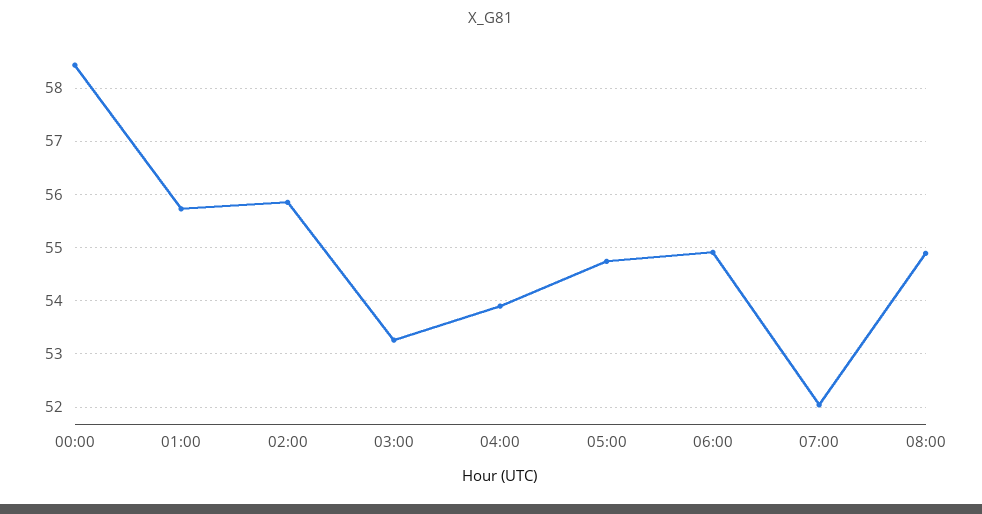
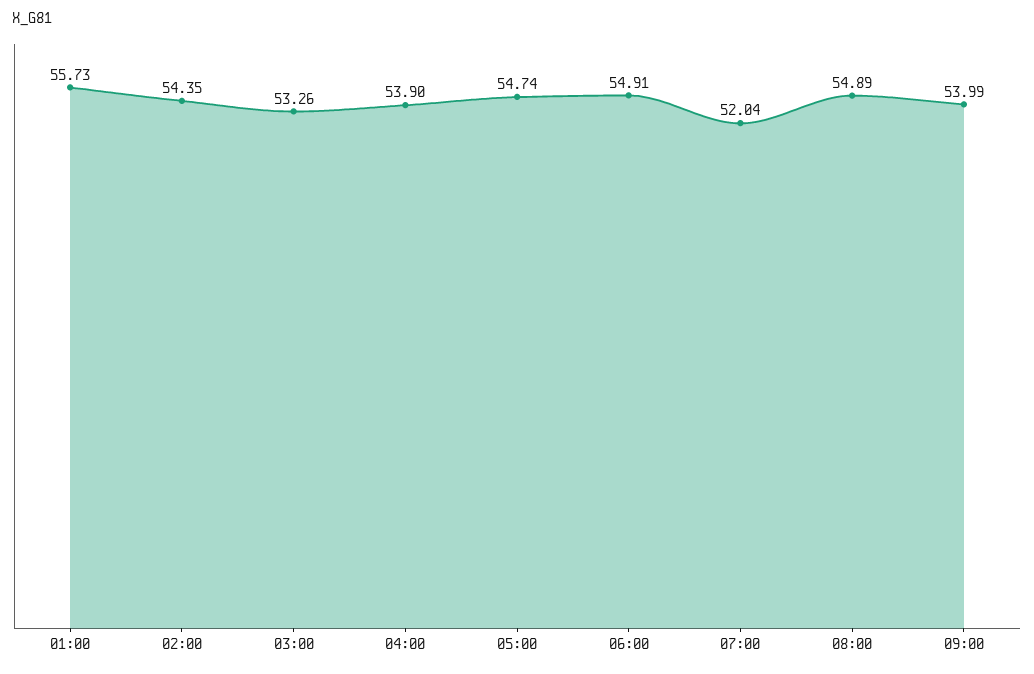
00:00: 58.4 -> none
02:00: 55.8 -> 54.35
09:00: none -> 53.99

